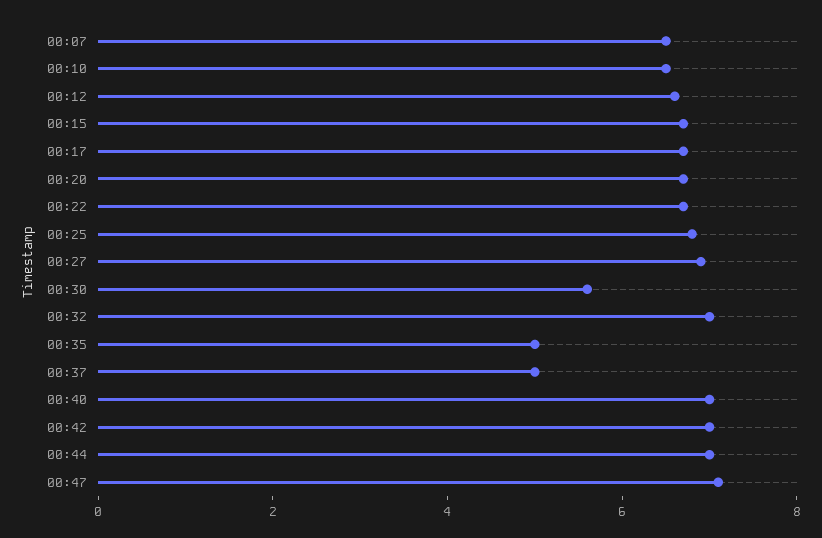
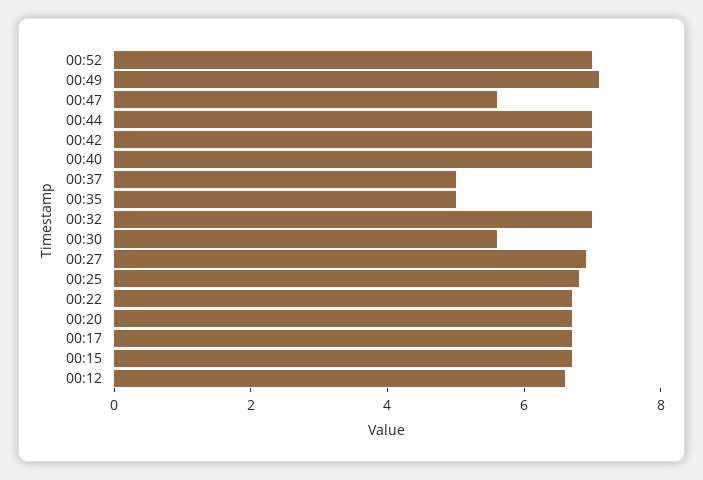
00:07: 6.5 -> none
00:10: 6.5 -> none
00:47: 7 -> 5.5
00:52: none -> 7
00:49: none -> 7

